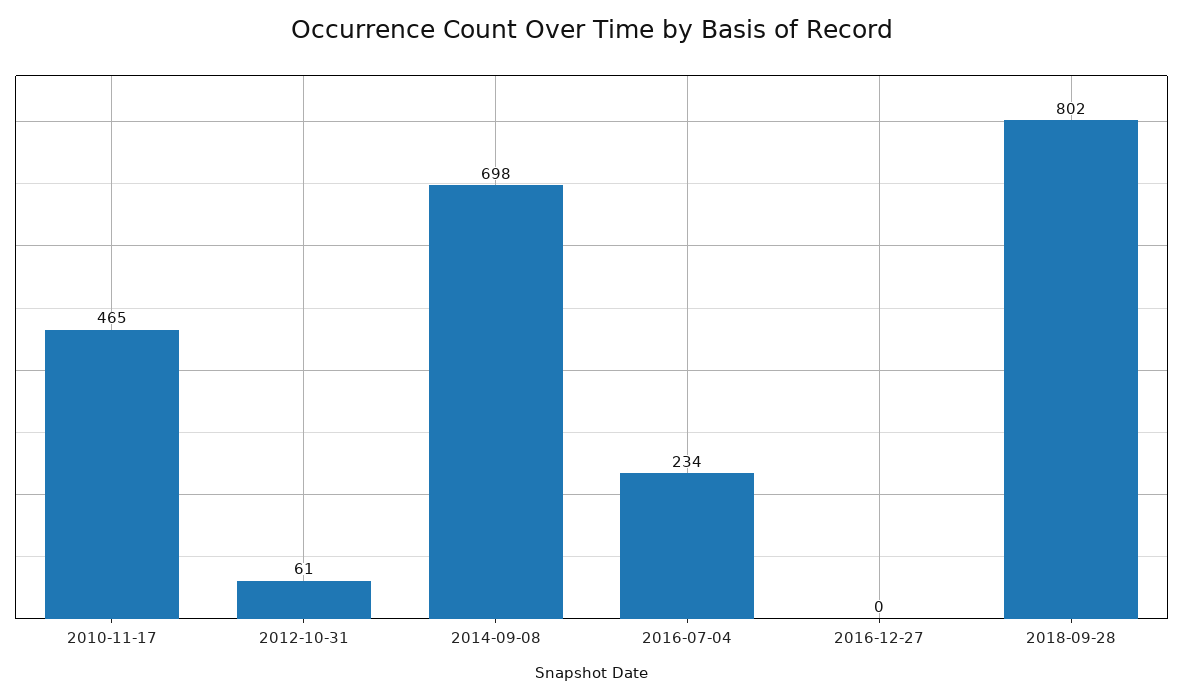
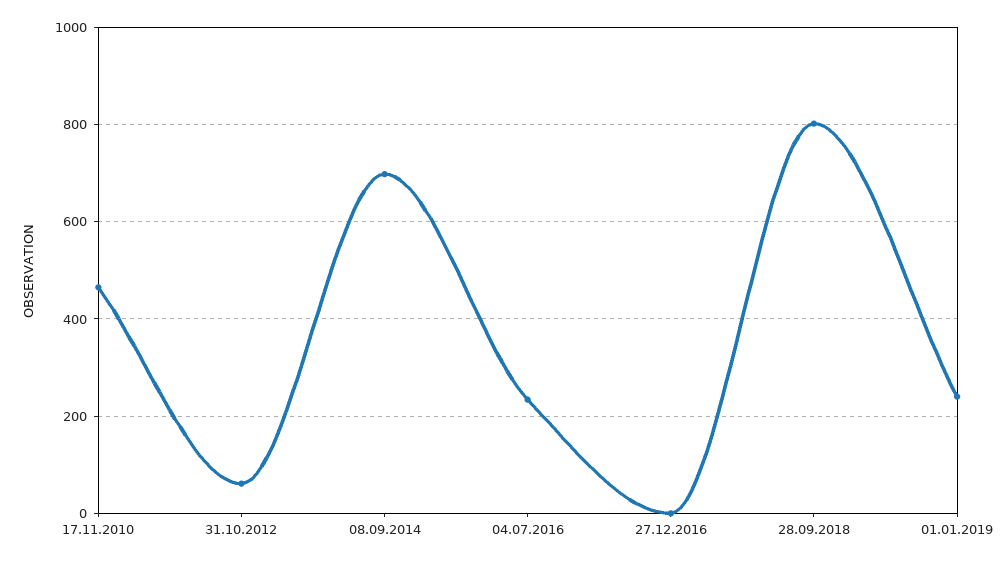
01.01.2019: none -> 240

